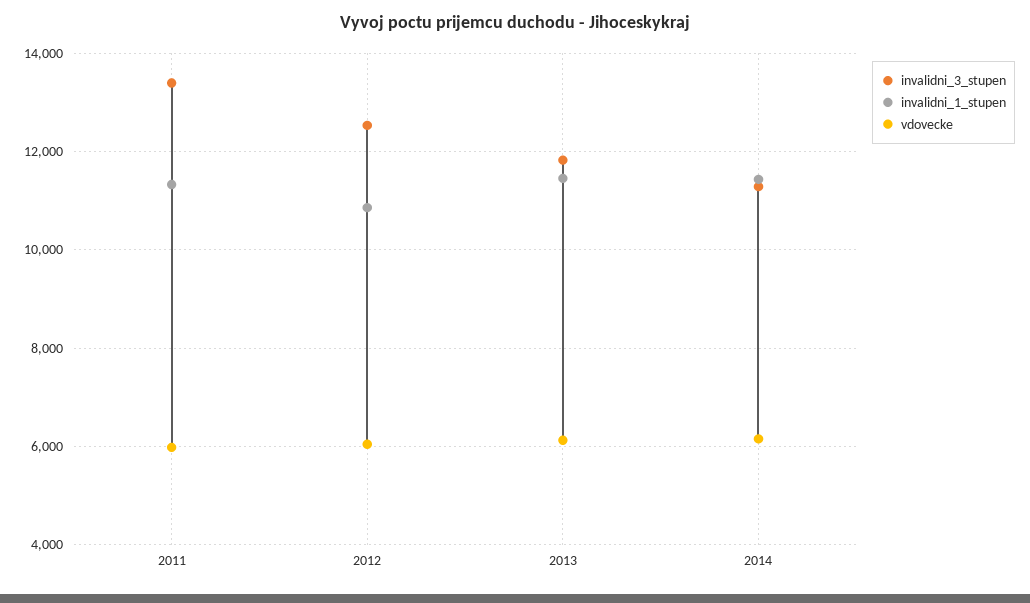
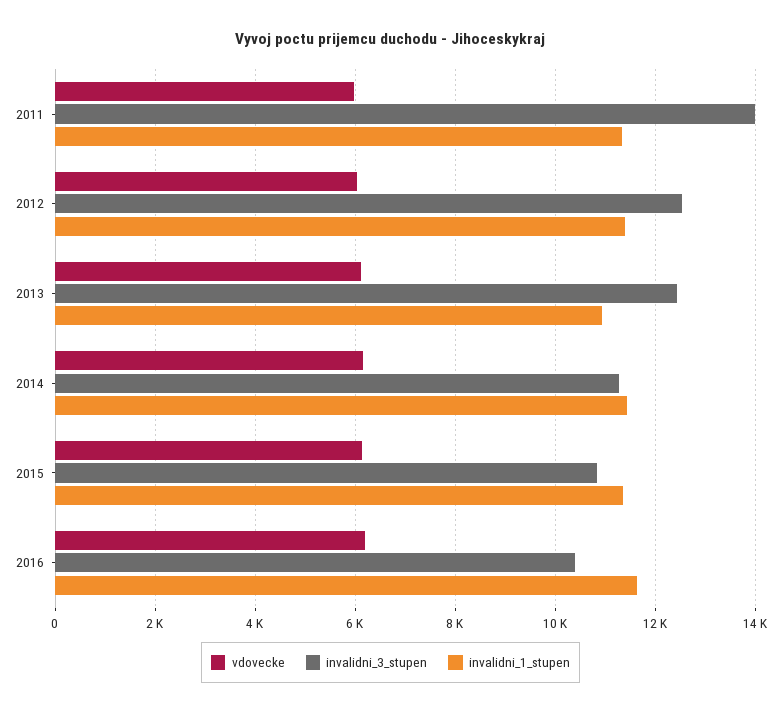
invalidni_3_stupen, 2011: 13400 -> 14000
invalidni_1_stupen, 2012: 10800 -> 11400
invalidni_3_stupen, 2013: 11800 -> 12400
invalidni_1_stupen, 2013: 11400 -> 11000
vdovecke, 2015: none -> 6200
invalidni_3_stupen, 2015: none -> 10800
invalidni_1_stupen, 2015: none -> 11400
vdovecke, 2016: none -> 6200
invalidni_3_stupen, 2016: none -> 10400
invalidni_1_stupen, 2016: none -> 11600

